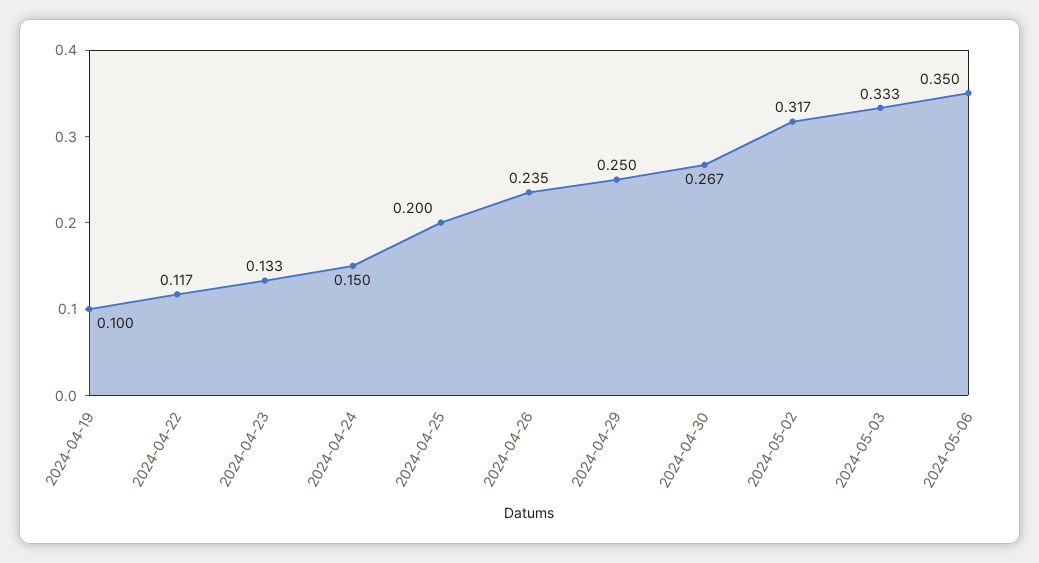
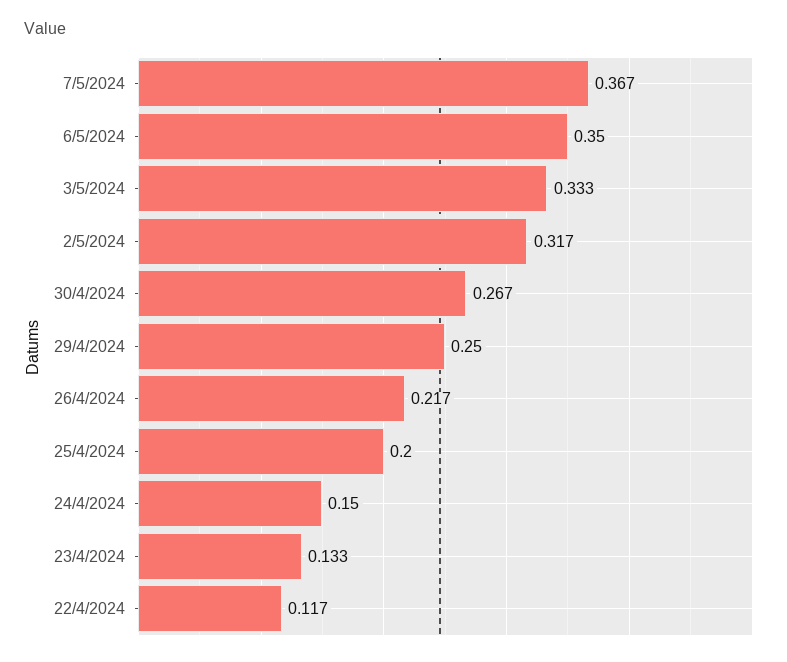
2024-04-19: 0.1 -> none
2024-04-26: 0.235 -> 0.217
7/5/2024: none -> 0.367

